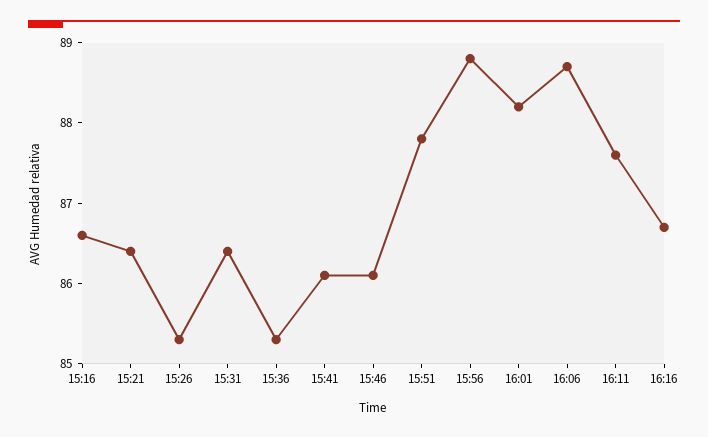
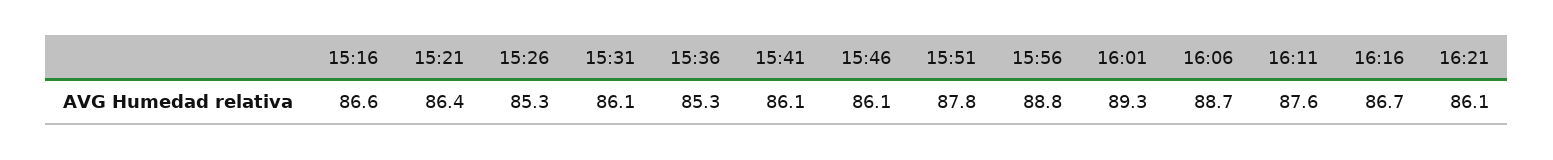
15:31: 86.4 -> 86.1
16:01: 88.2 -> 89.3
16:21: none -> 86.1

